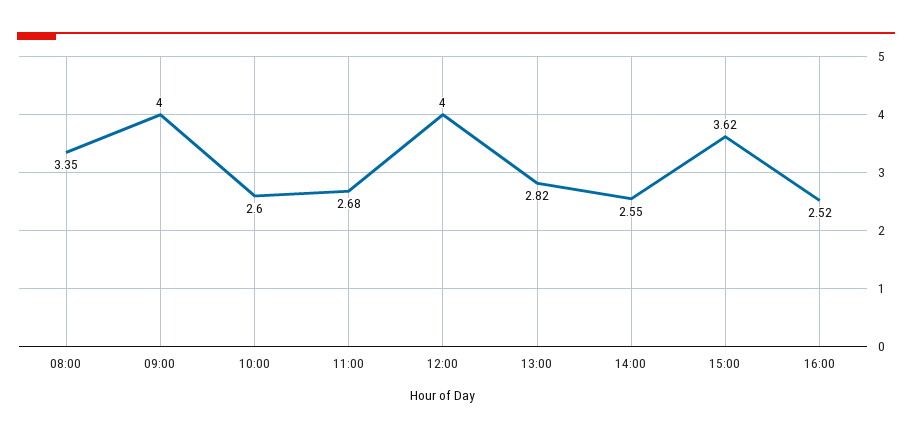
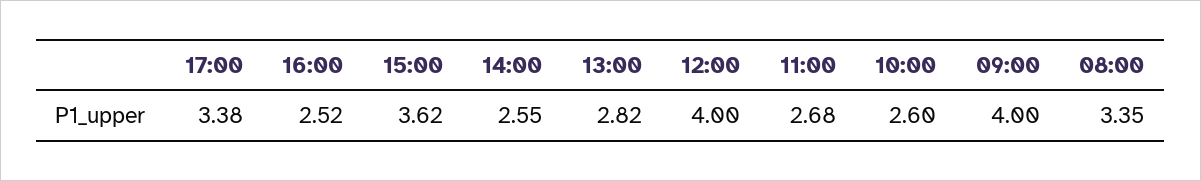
17:00: none -> 3.38

